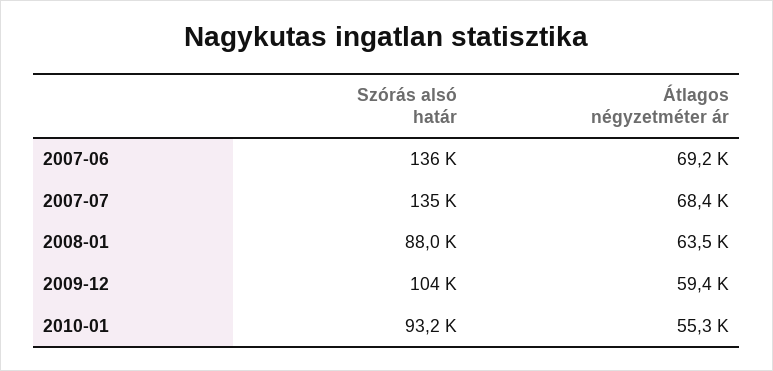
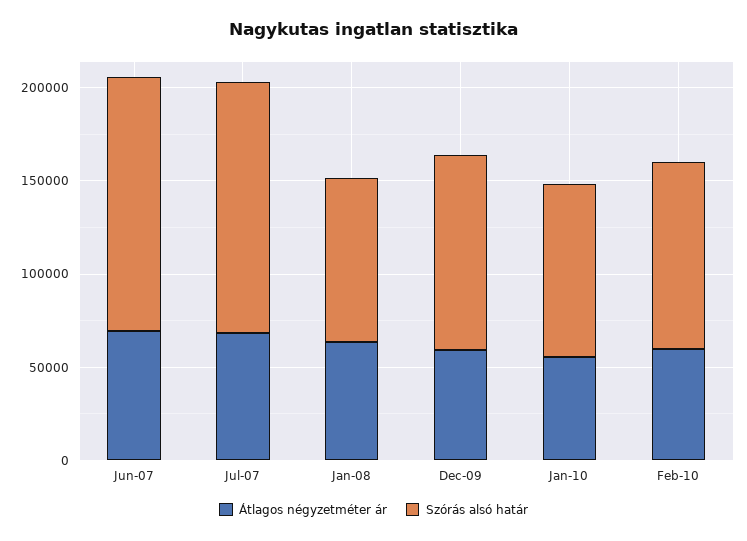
Átlagos négyzetméter ár, Feb-10: none -> 60000
Szórás alsó határ, Feb-10: none -> 100000

